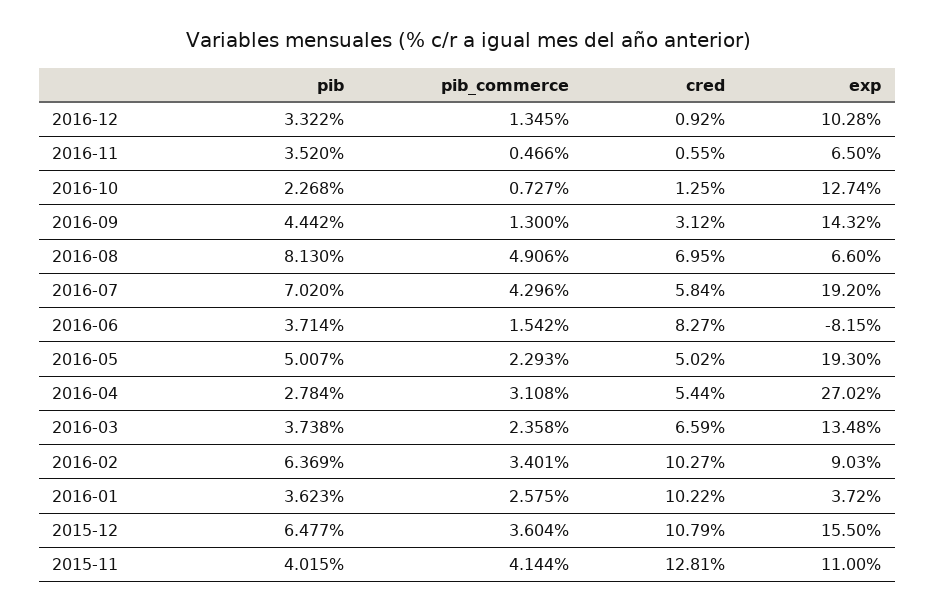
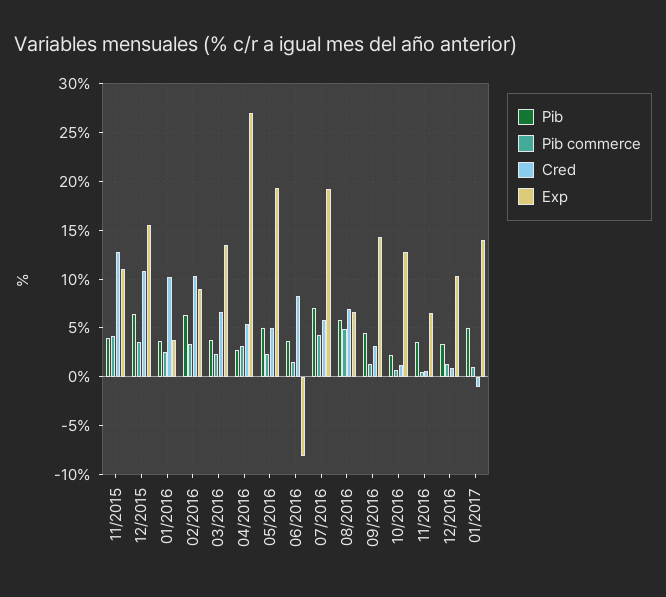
pib, 2016-08: 8.13 -> 6
pib, 01/2017: none -> 5
pib_commerce, 01/2017: none -> 1
cred, 01/2017: none -> -1
exp, 01/2017: none -> 14

